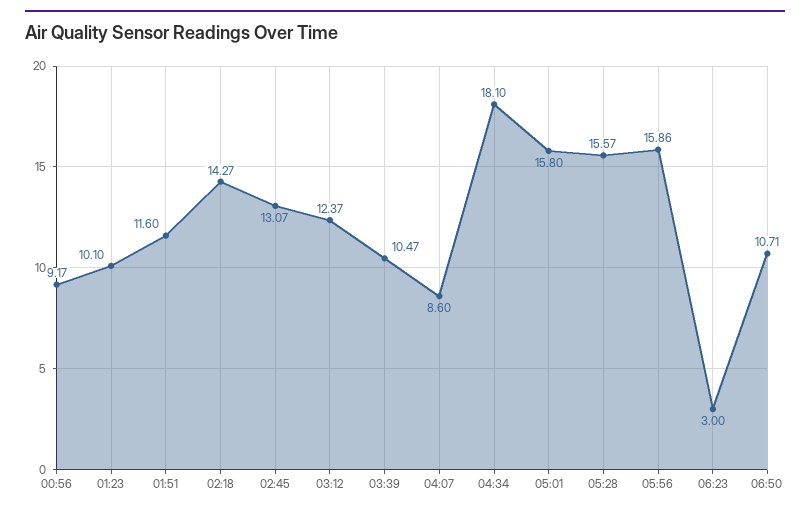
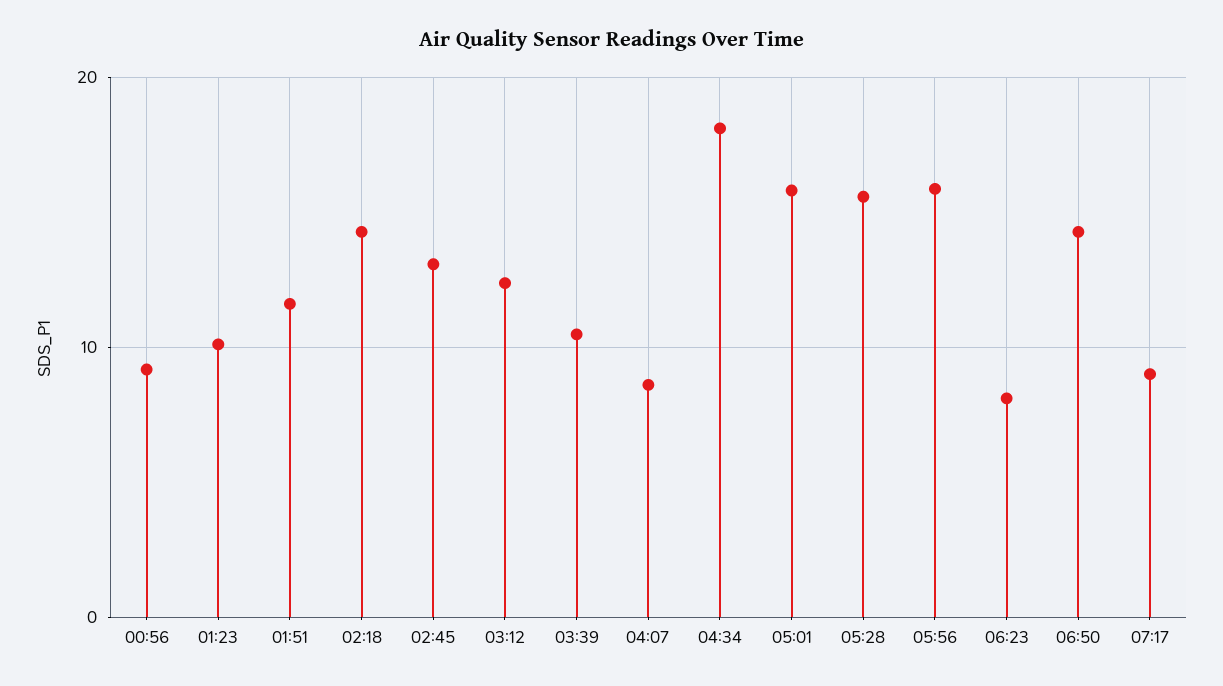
06:23: 3 -> 8
06:50: 10.71 -> 14
07:17: none -> 9

